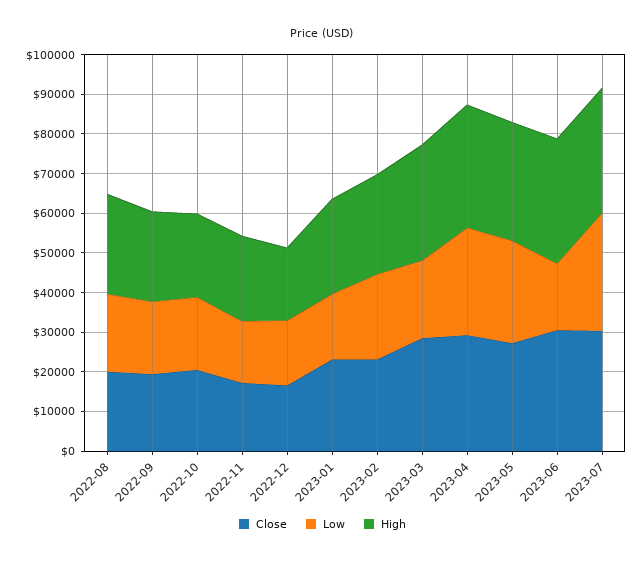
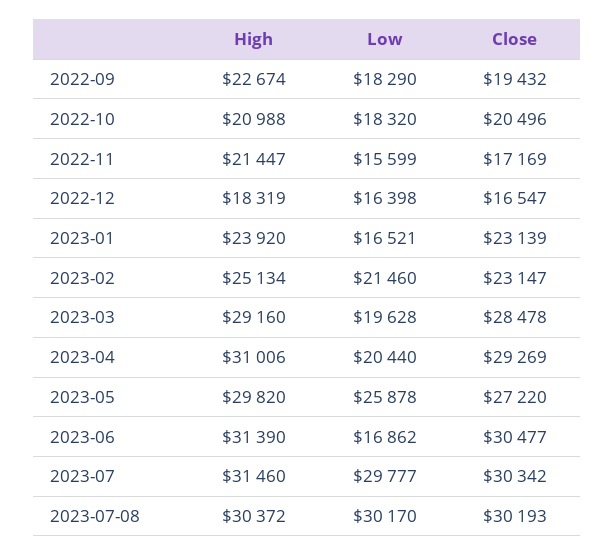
Close, 2022-08: 20000 -> none
Low, 2022-08: 20000 -> none
High, 2022-08: 25000 -> none
Low, 2023-04: 27500 -> 20440
High, 2023-07-08: none -> 30372
Low, 2023-07-08: none -> 30170
Close, 2023-07-08: none -> 30193

